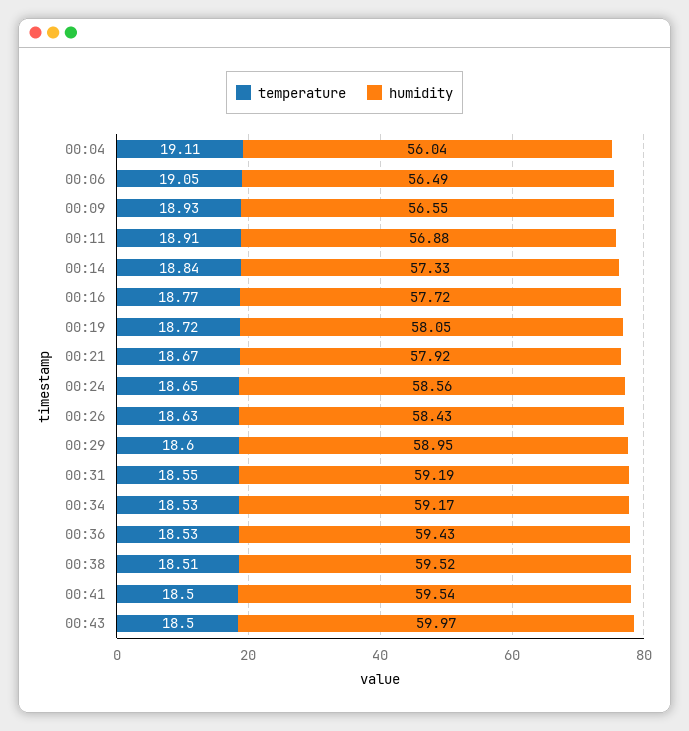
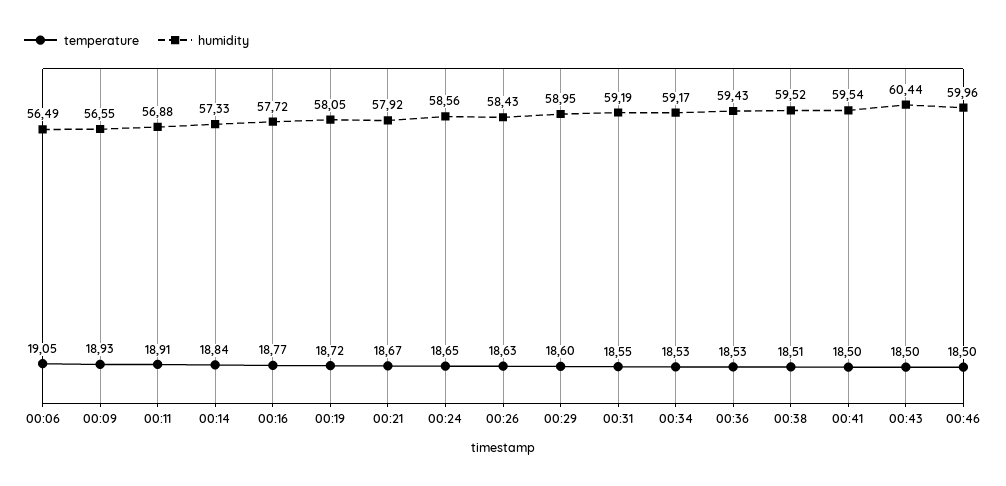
temperature, 00:04: 19.11 -> none
humidity, 00:04: 56.04 -> none
humidity, 00:43: 59.97 -> 60.44
temperature, 00:46: none -> 18.5
humidity, 00:46: none -> 59.96

